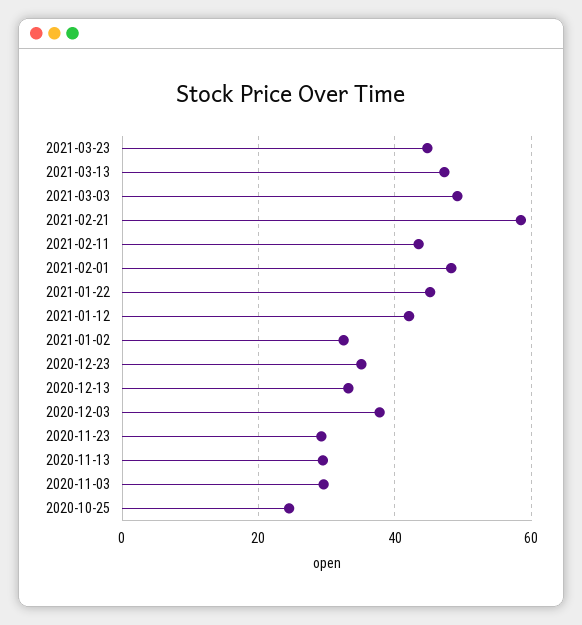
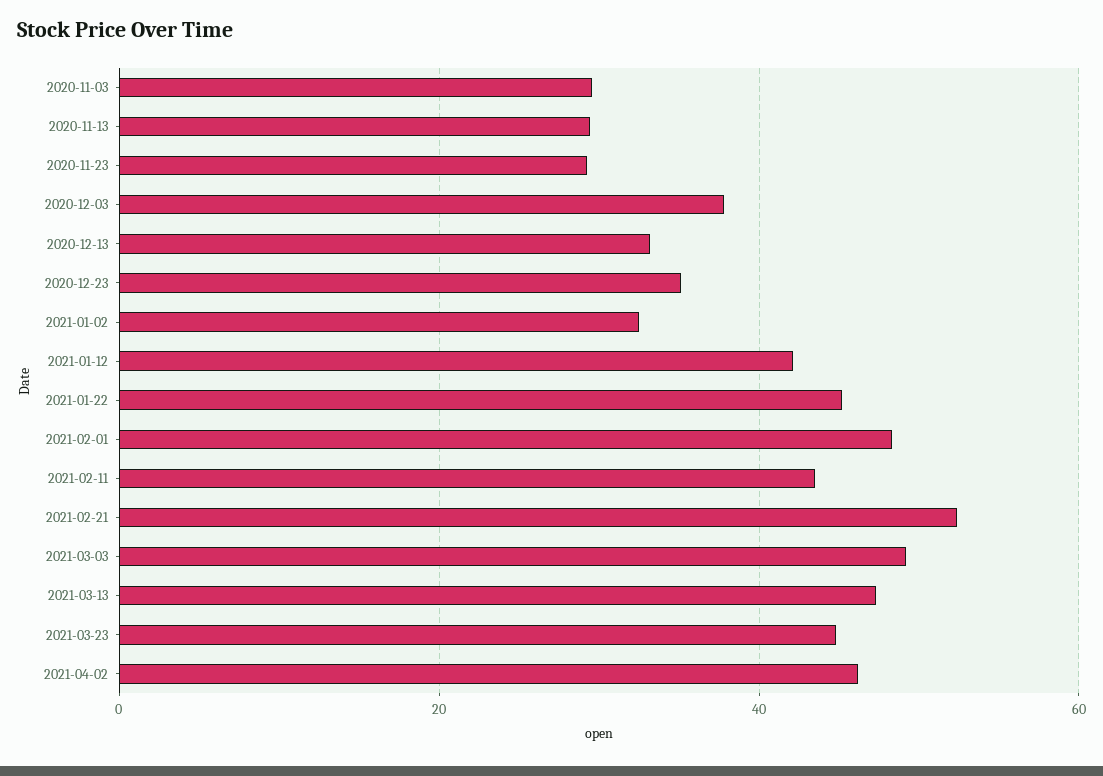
2021-02-21: 58 -> 52
2020-10-25: 24 -> none
2021-04-02: none -> 46

